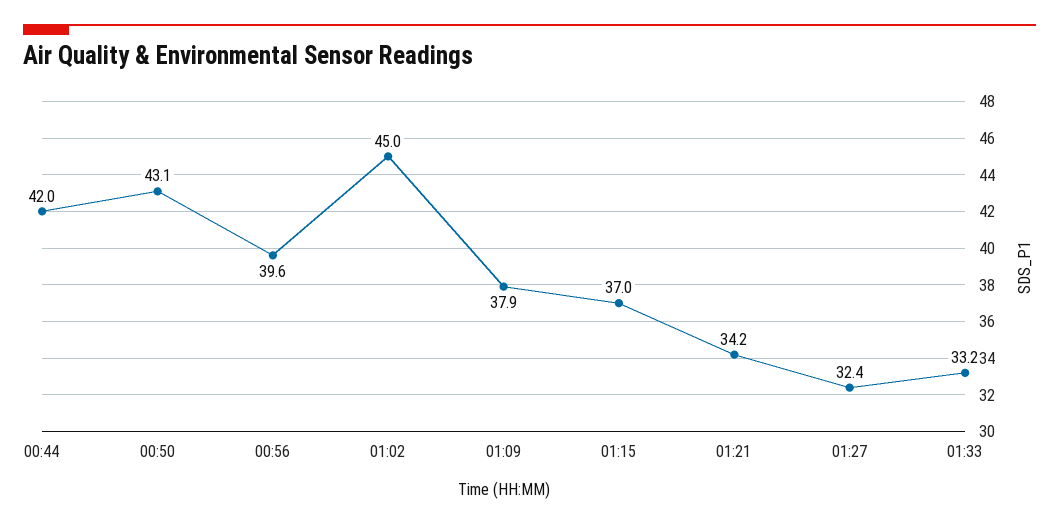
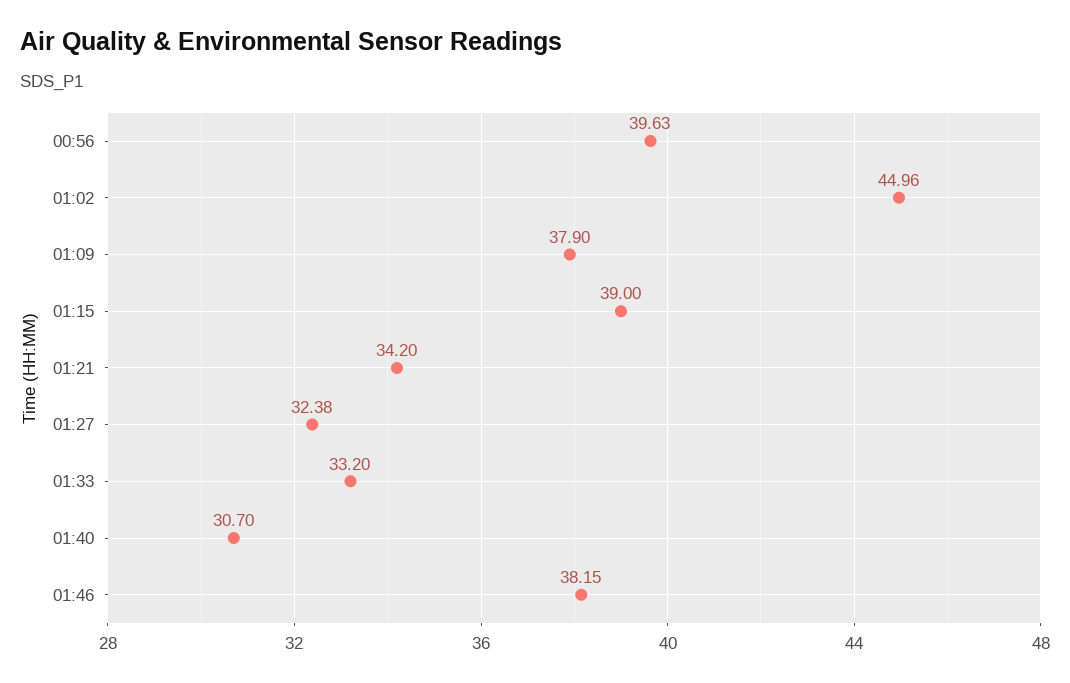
00:44: 42 -> none
00:50: 43.1 -> none
01:15: 37 -> 39
01:40: none -> 30.7
01:46: none -> 38.15

